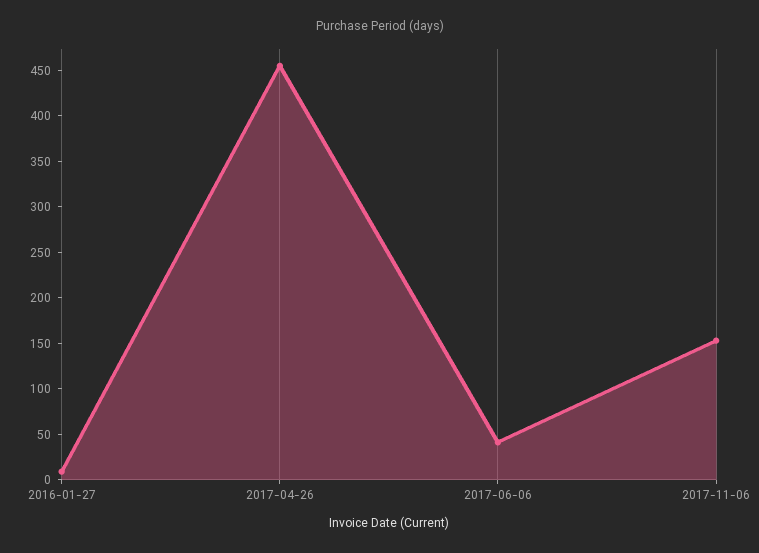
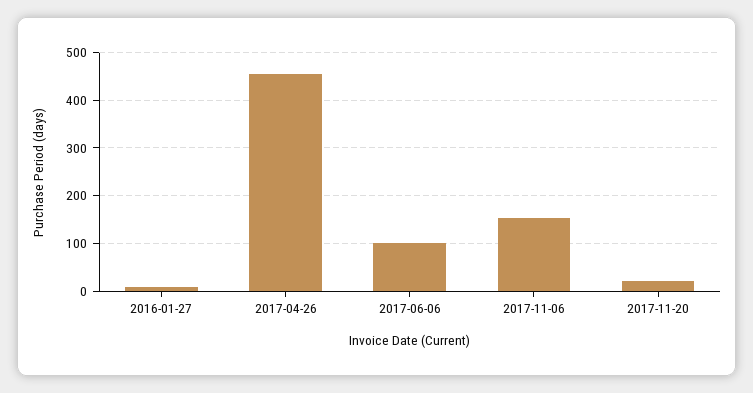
2017-06-06: 40 -> 100
2017-11-20: none -> 20

